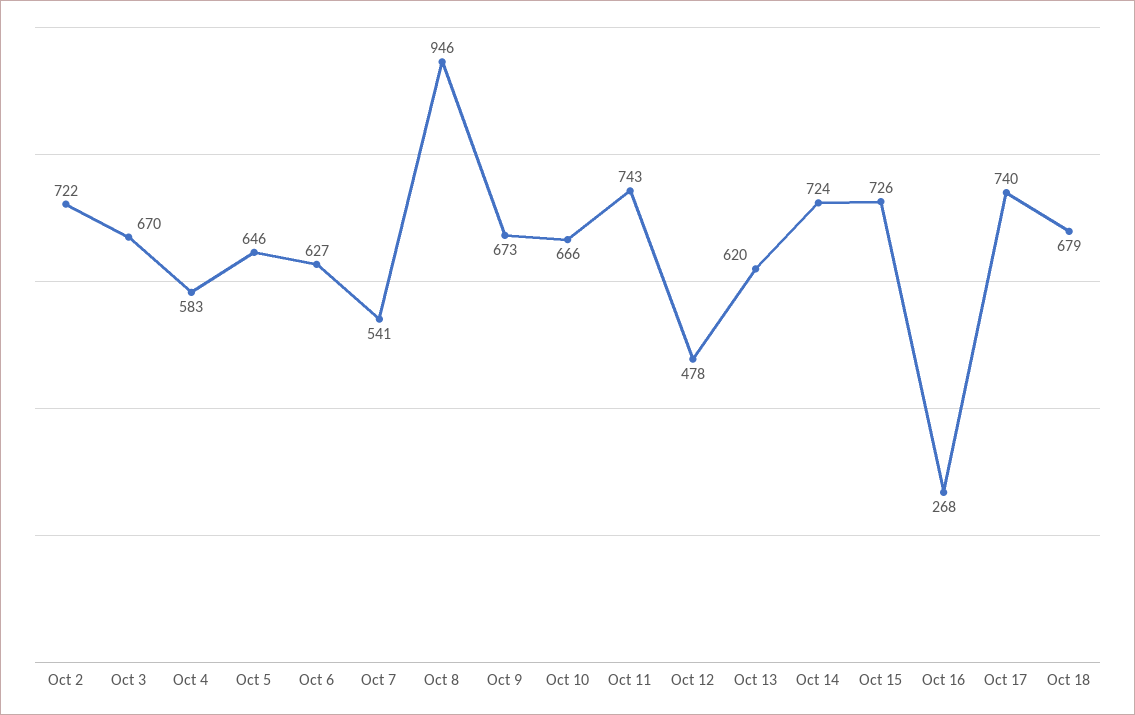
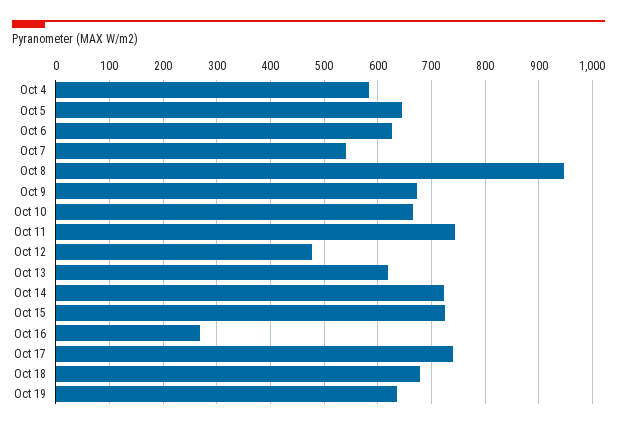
Oct 2: 722 -> none
Oct 3: 670 -> none
Oct 19: none -> 640

